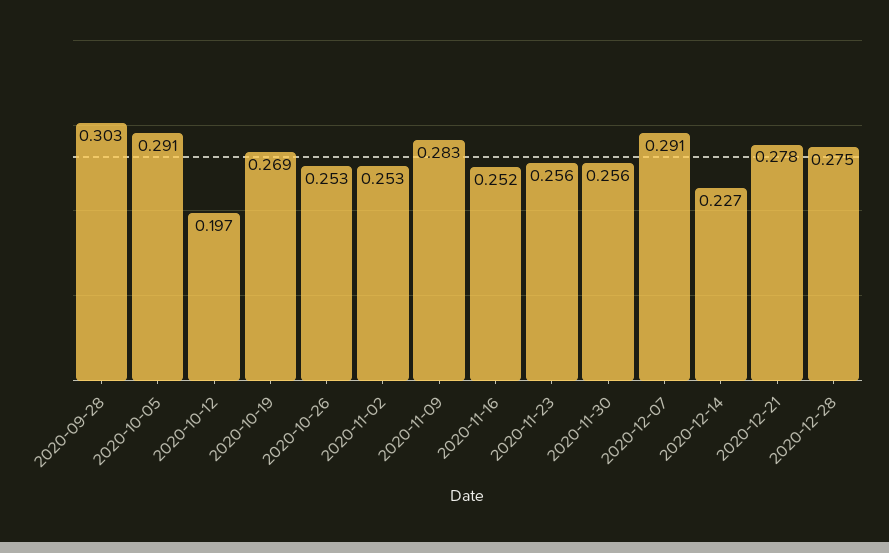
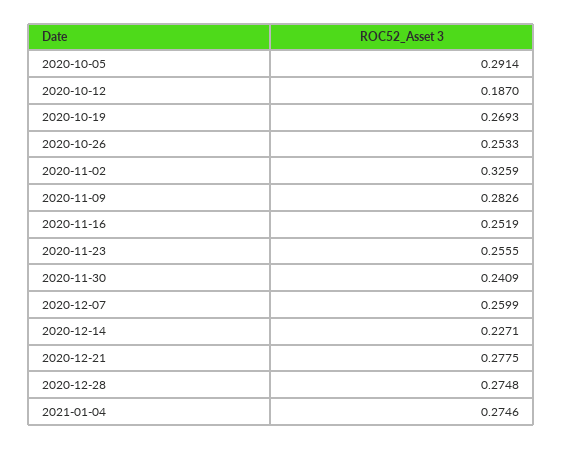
2020-09-28: 0.303 -> none
2020-10-12: 0.197 -> 0.187
2020-11-02: 0.253 -> 0.3259
2020-11-30: 0.256 -> 0.2409
2020-12-07: 0.291 -> 0.2599
2021-01-04: none -> 0.2746

